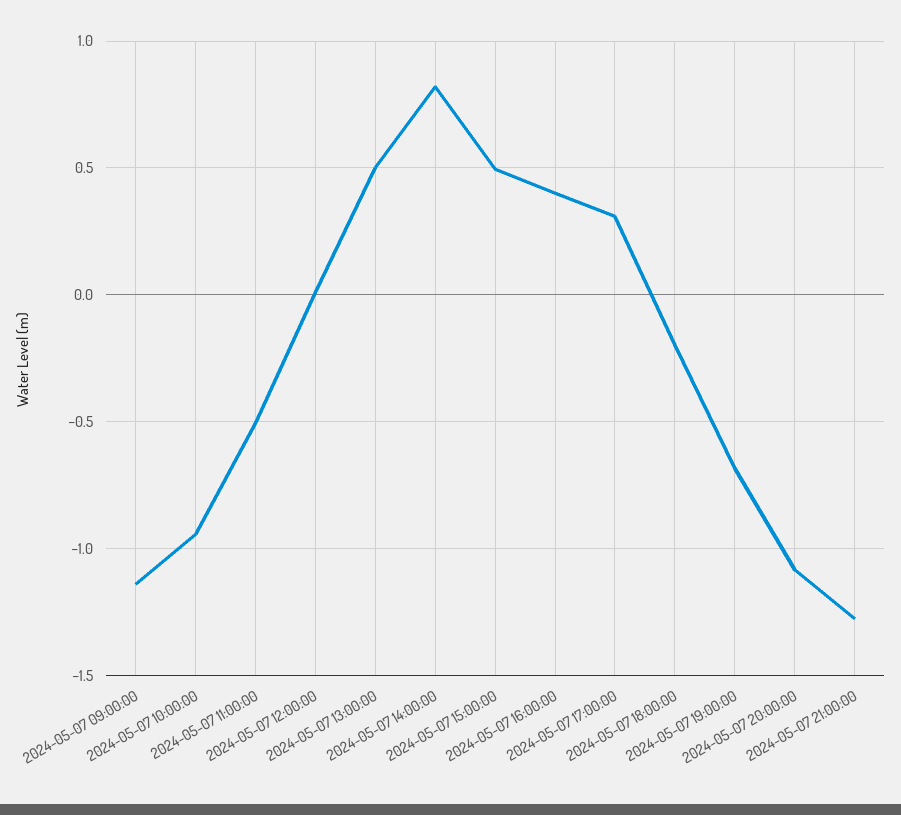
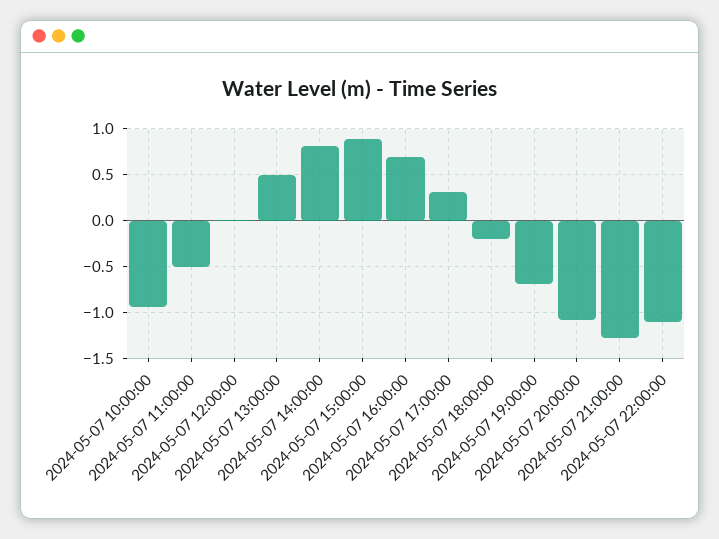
2024-05-07 09:00:00: -1.15 -> none
2024-05-07 15:00:00: 0.5 -> 0.9
2024-05-07 16:00:00: 0.4 -> 0.7
2024-05-07 22:00:00: none -> -1.1

